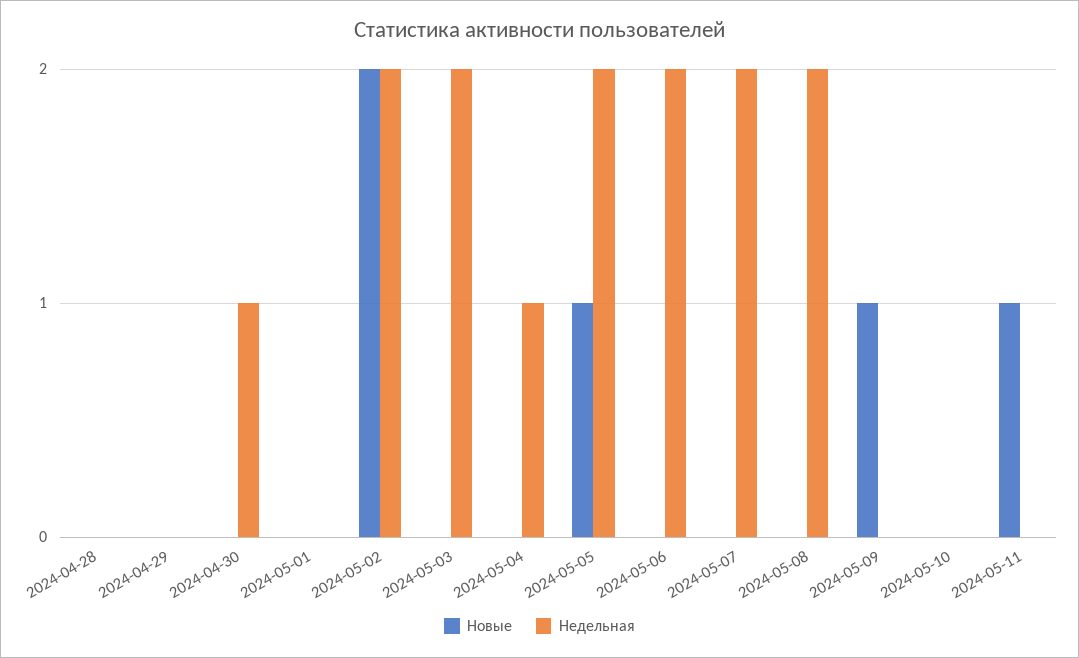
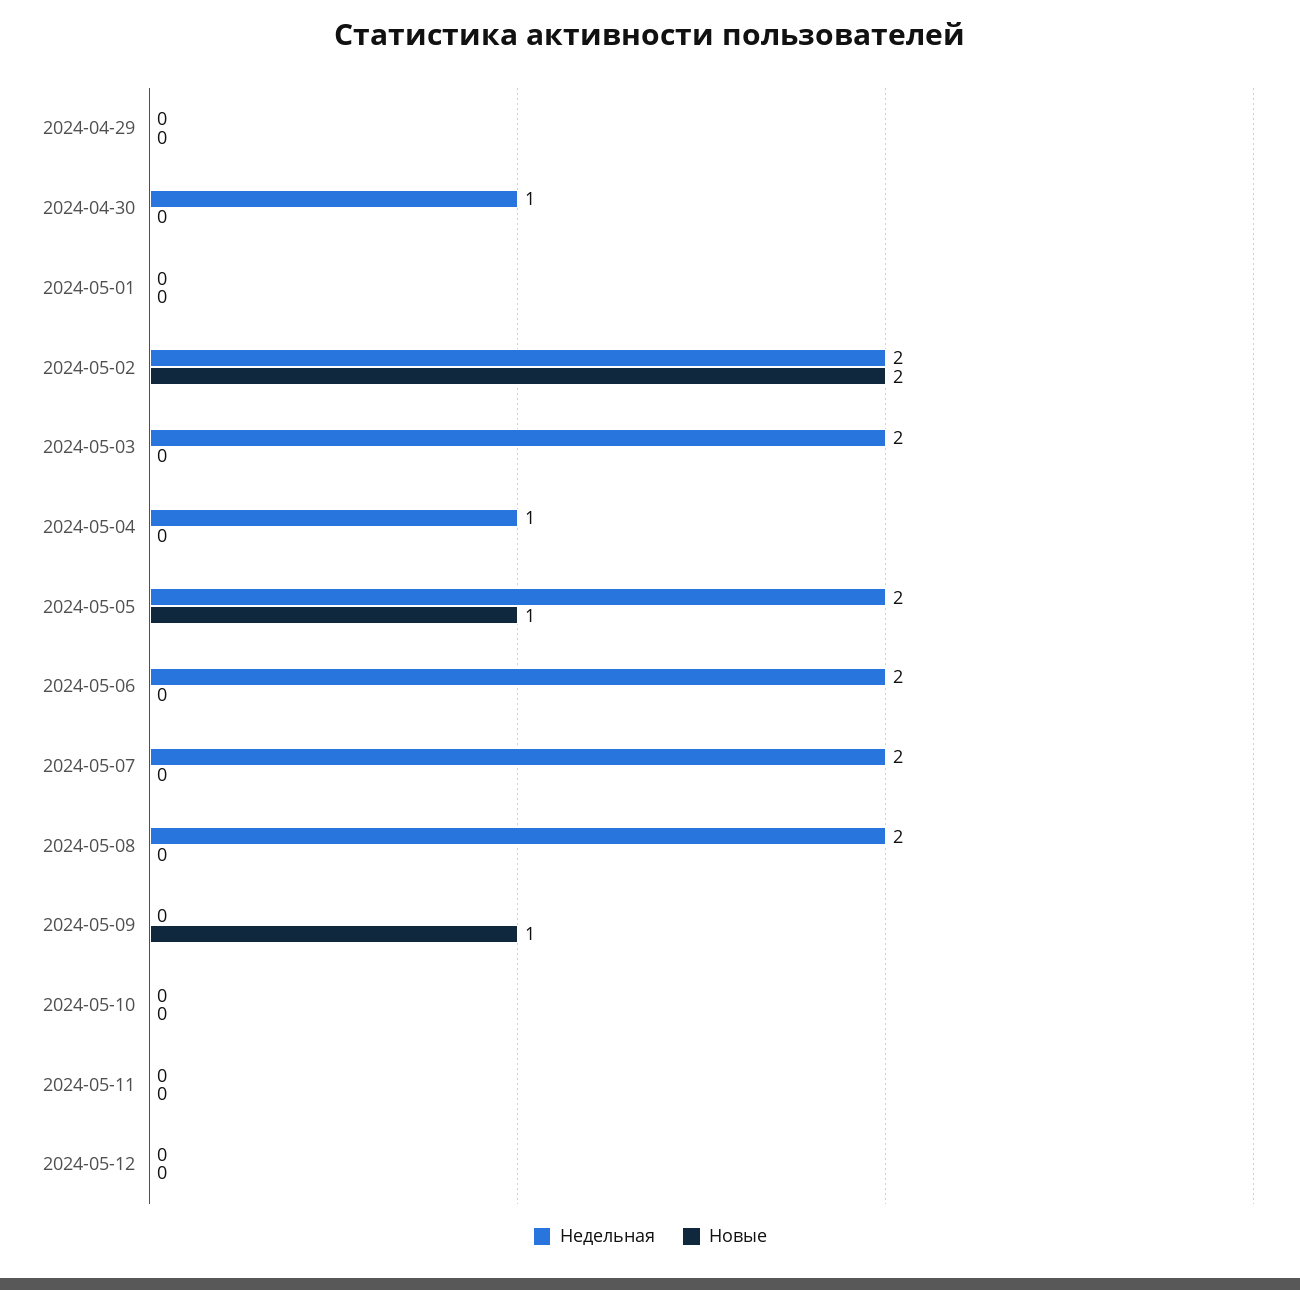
Новые, 2024-04-28: 0 -> none
Недельная, 2024-04-28: 0 -> none
Новые, 2024-05-11: 1 -> 0
Недельная, 2024-05-12: none -> 0
Новые, 2024-05-12: none -> 0

